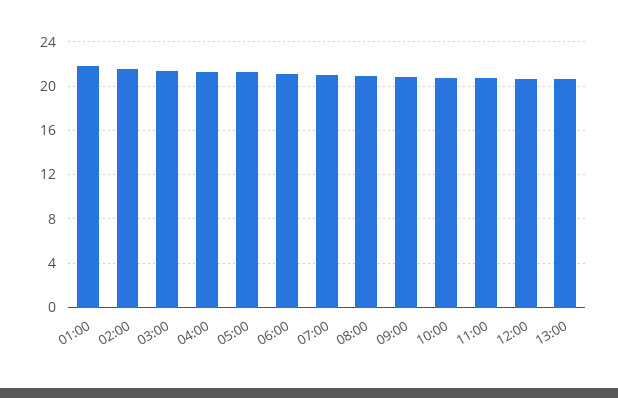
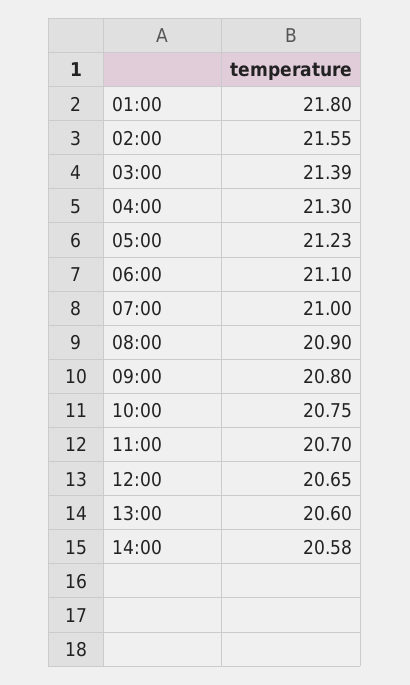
14:00: none -> 20.58

